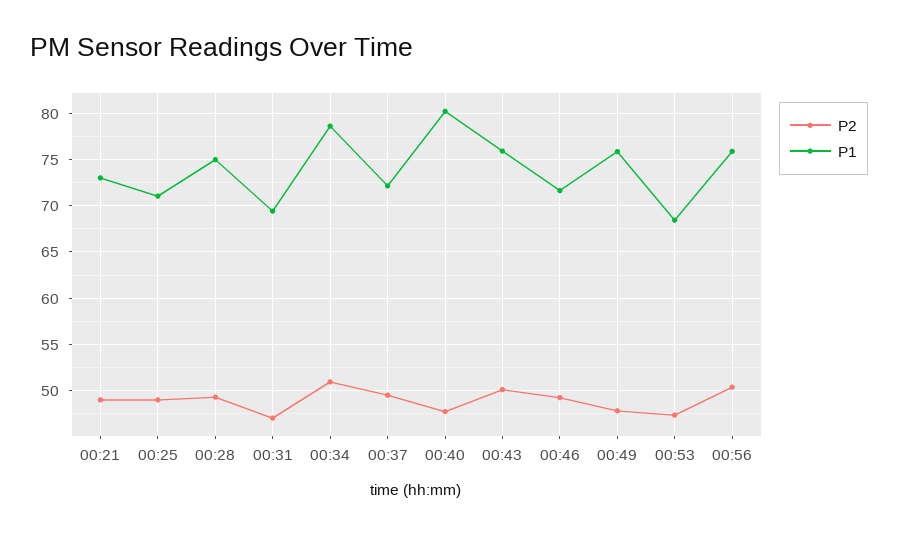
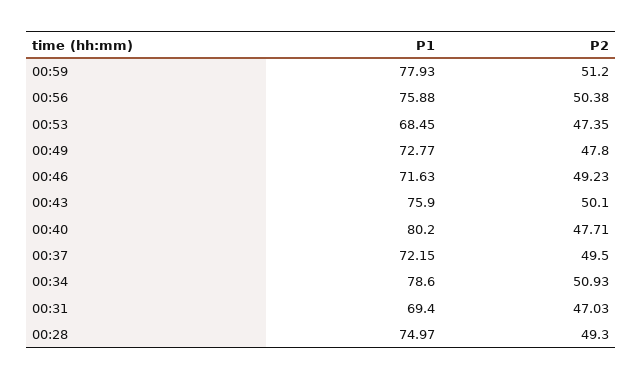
P2, 00:21: 49 -> none
P1, 00:21: 73 -> none
P2, 00:25: 49 -> none
P1, 00:25: 71 -> none
P1, 00:49: 76 -> 72.77
P1, 00:59: none -> 77.93
P2, 00:59: none -> 51.2

